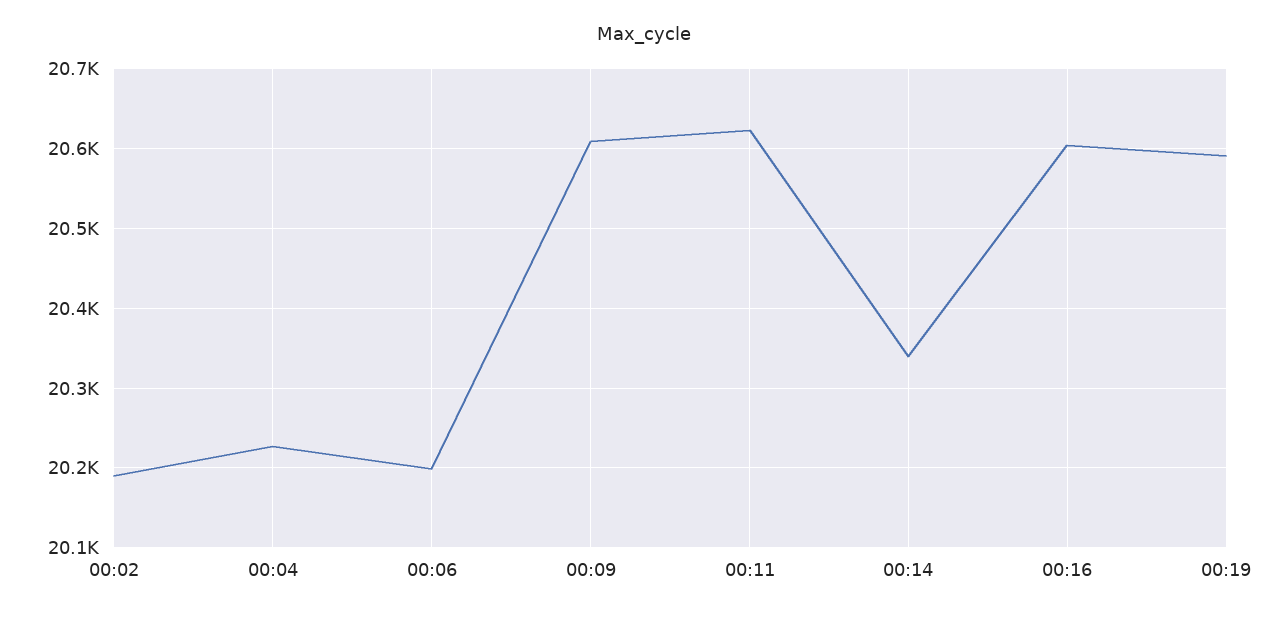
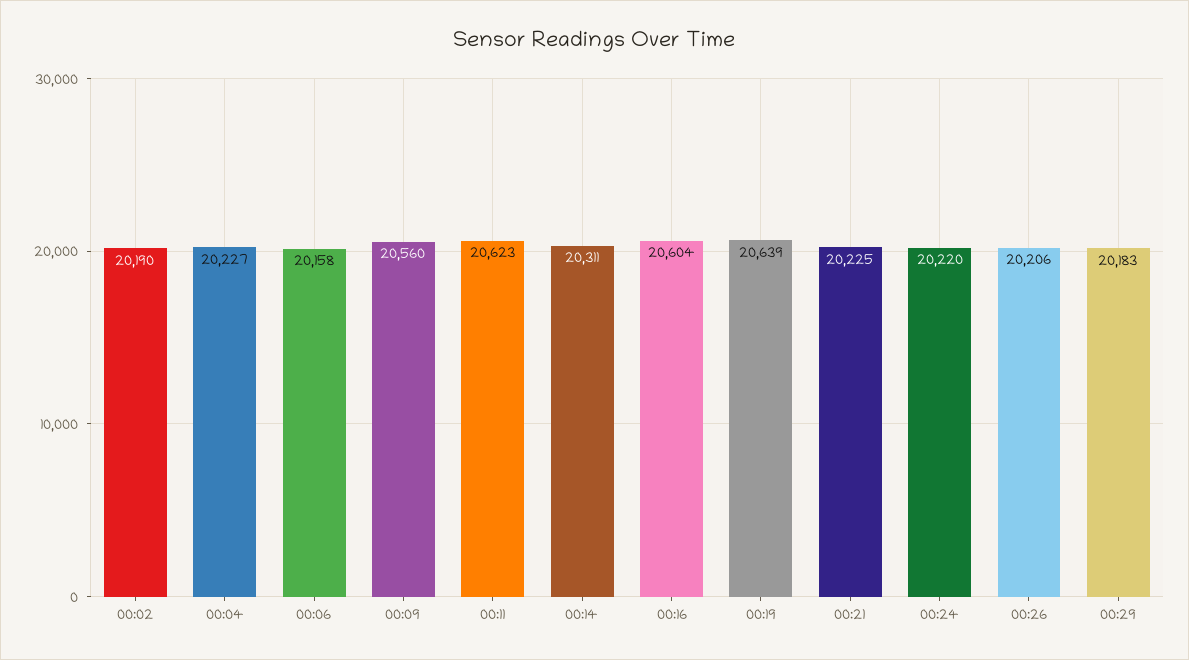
00:06: 20200 -> 20158
00:09: 20610 -> 20560
00:14: 20340 -> 20311
00:19: 20590 -> 20639
00:21: none -> 20225
00:24: none -> 20220
00:26: none -> 20206
00:29: none -> 20183

